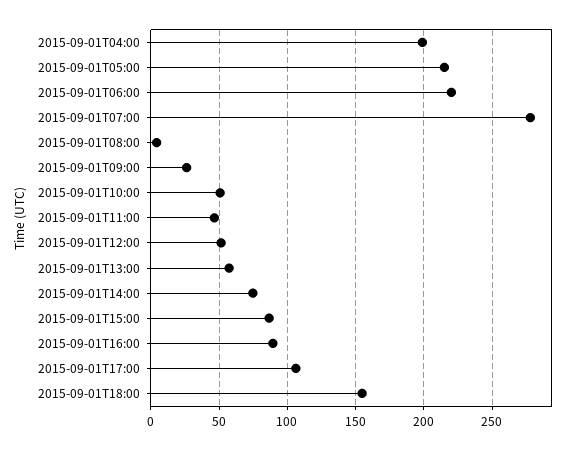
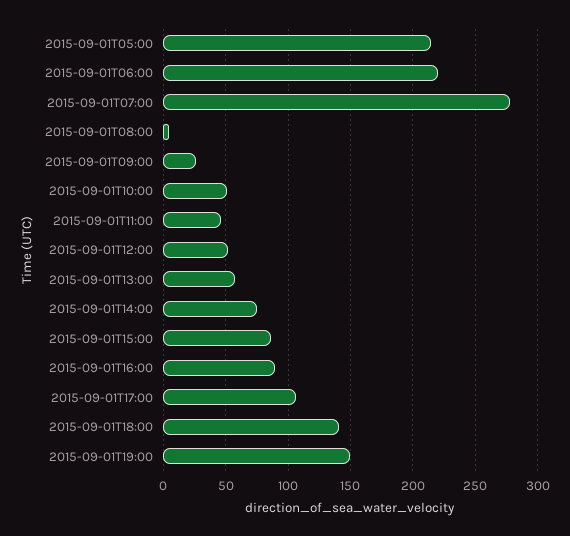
2015-09-01T04:00: 200 -> none
2015-09-01T18:00: 155 -> 140
2015-09-01T19:00: none -> 150

